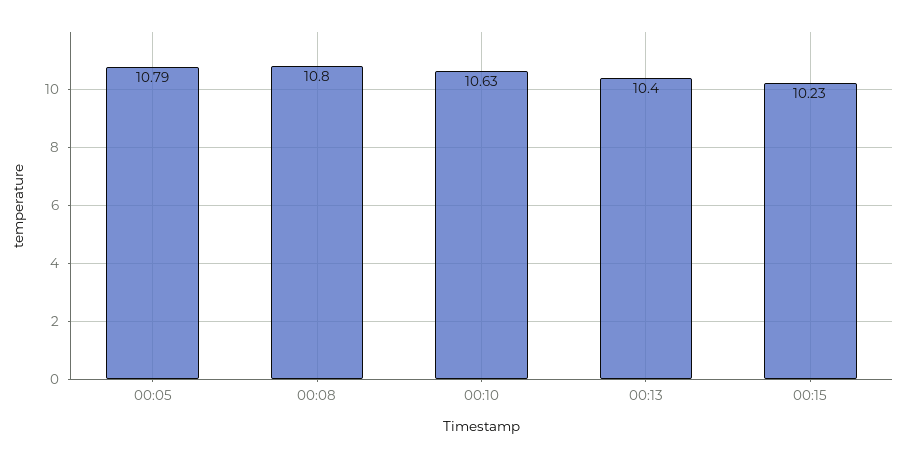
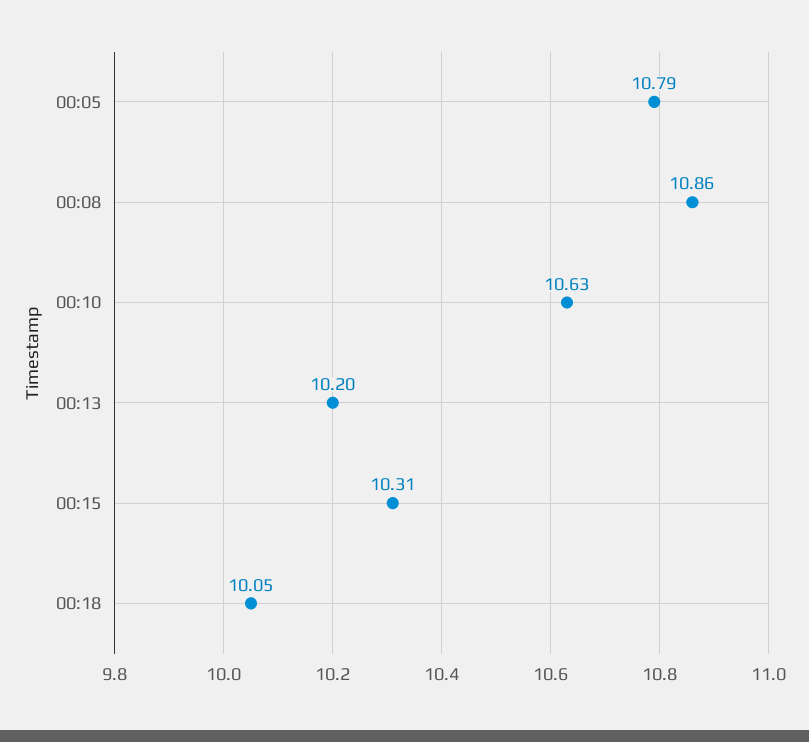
00:08: 10.8 -> 10.86
00:13: 10.4 -> 10.2
00:15: 10.23 -> 10.31
00:18: none -> 10.05

